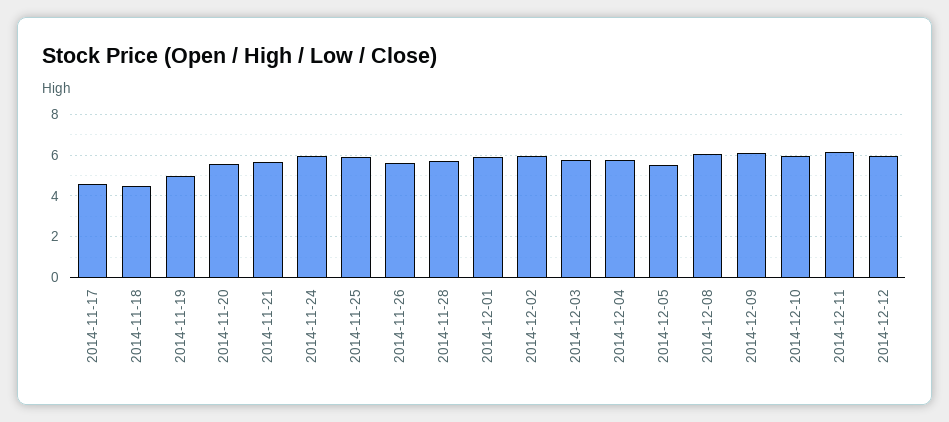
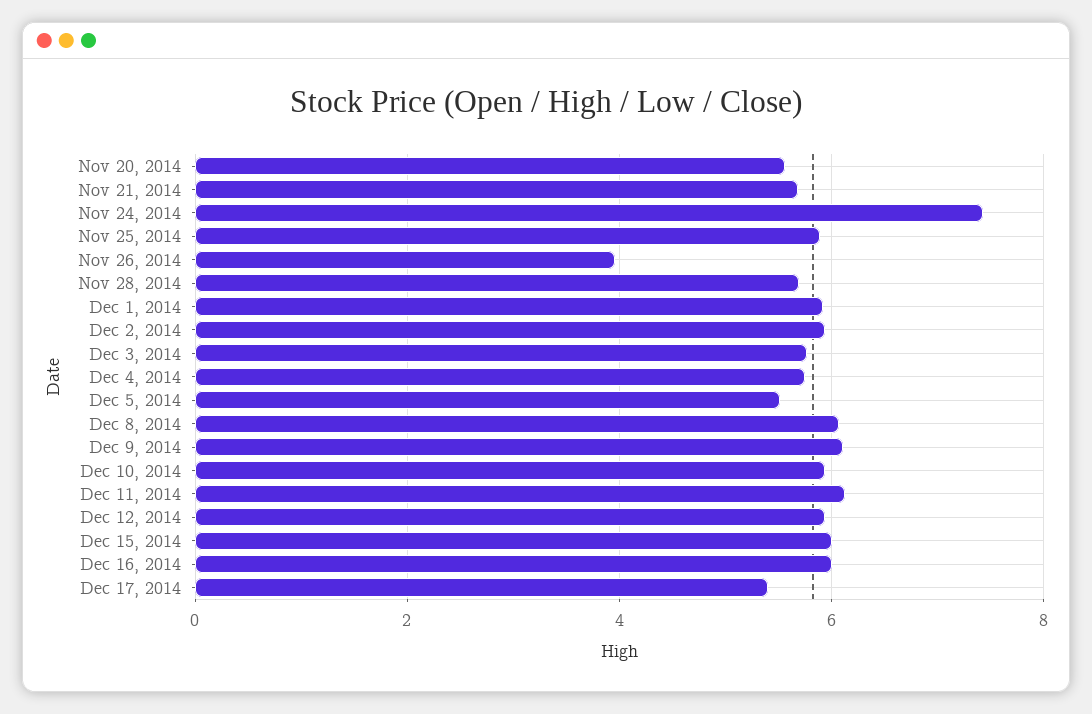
2014-11-17: 4.5 -> none
2014-11-18: 4.5 -> none
2014-11-19: 5 -> none
2014-11-24: 6 -> 7.4
2014-11-26: 5.5 -> 4
Dec 15, 2014: none -> 6
Dec 16, 2014: none -> 6
Dec 17, 2014: none -> 5.4

